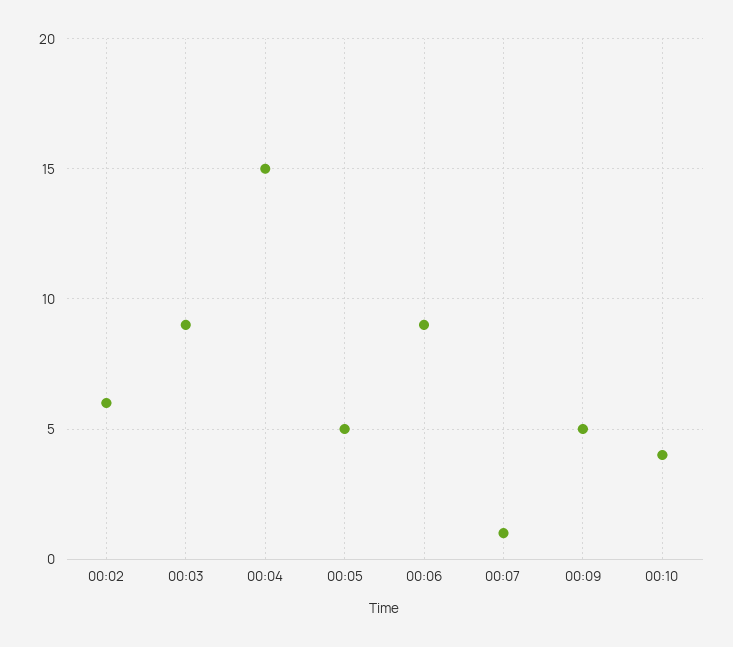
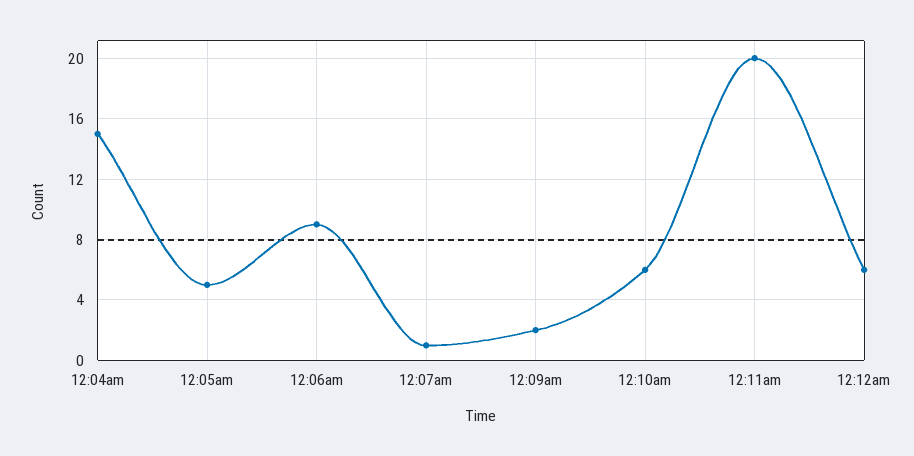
00:02: 6 -> none
00:03: 9 -> none
00:09: 5 -> 2
00:10: 4 -> 6
12:11am: none -> 20
12:12am: none -> 6

